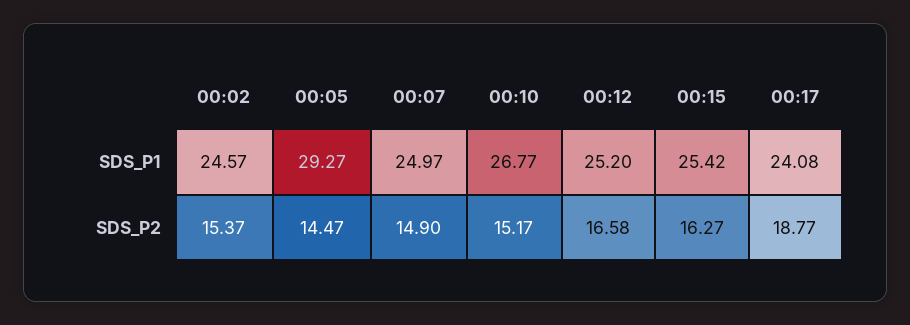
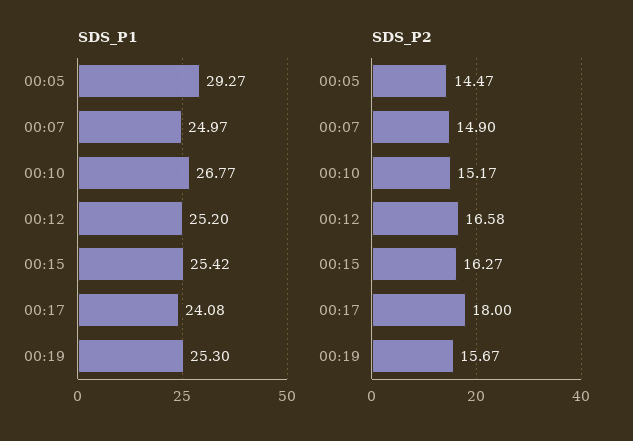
SDS_P1, 00:02: 24.57 -> none
SDS_P2, 00:02: 15.37 -> none
SDS_P2, 00:17: 18.77 -> 18
SDS_P1, 00:19: none -> 25.3
SDS_P2, 00:19: none -> 15.67

